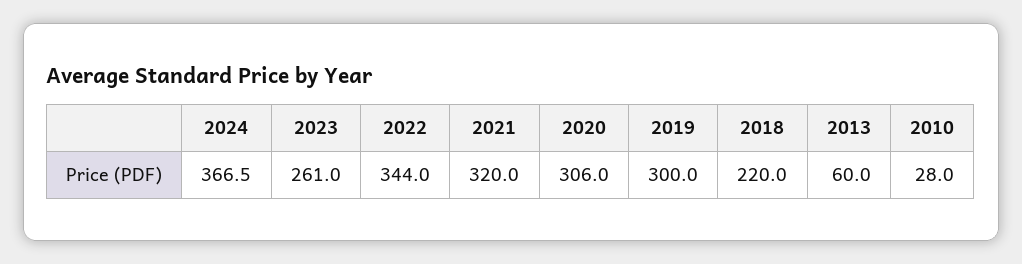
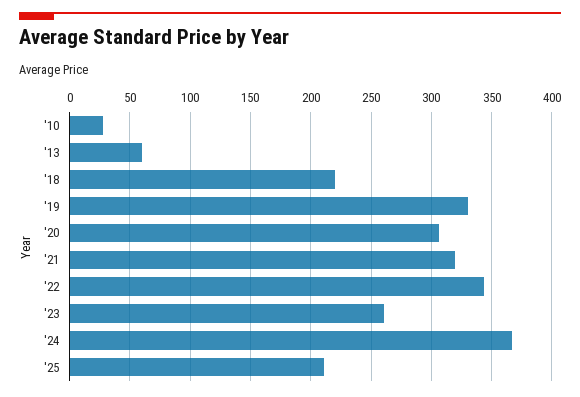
2019: 300 -> 330
'25: none -> 210

